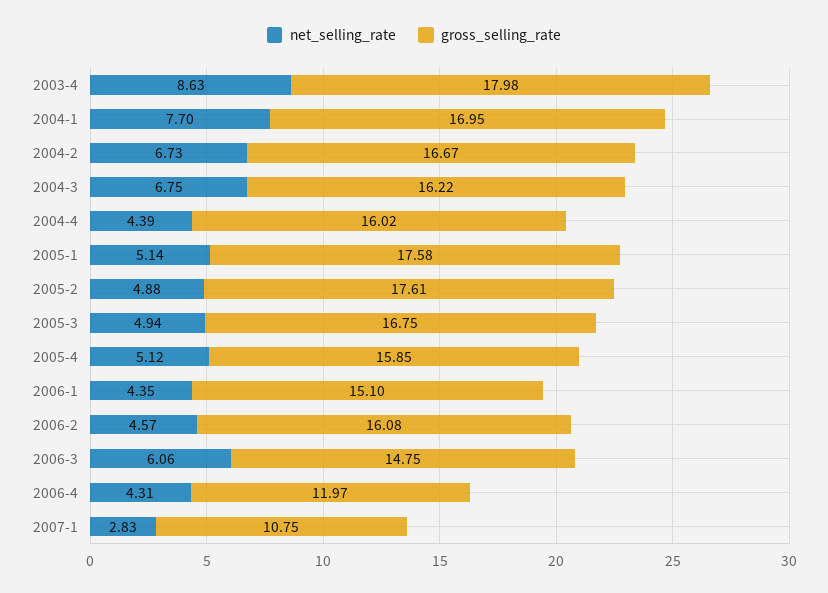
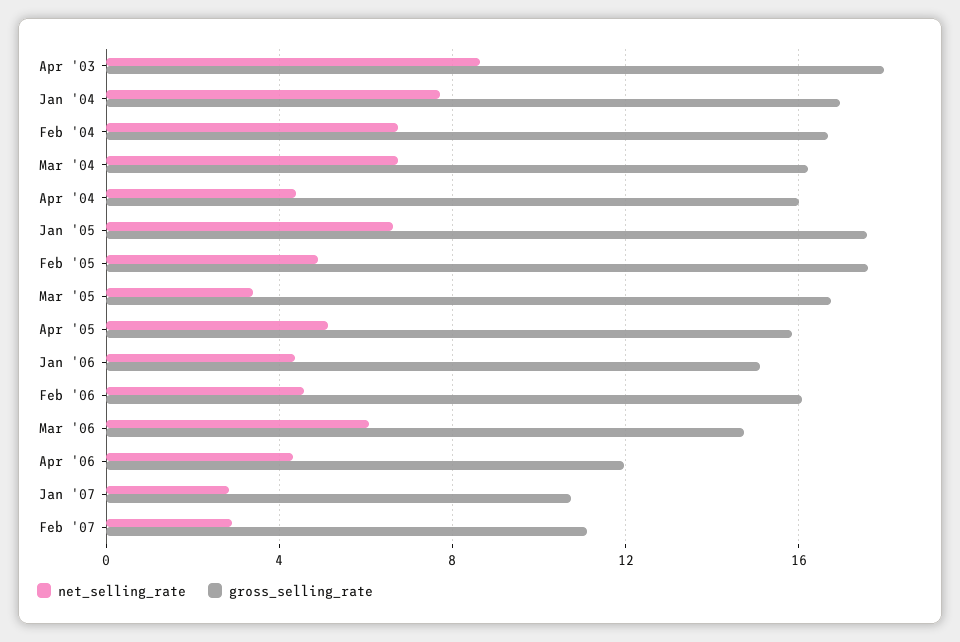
net_selling_rate, 2005-1: 5.14 -> 6.5
net_selling_rate, 2005-3: 4.94 -> 3.5
net_selling_rate, Feb '07: none -> 3
gross_selling_rate, Feb '07: none -> 11

